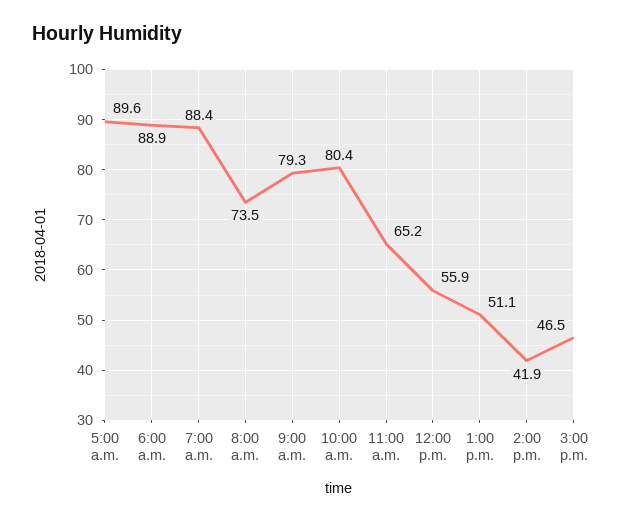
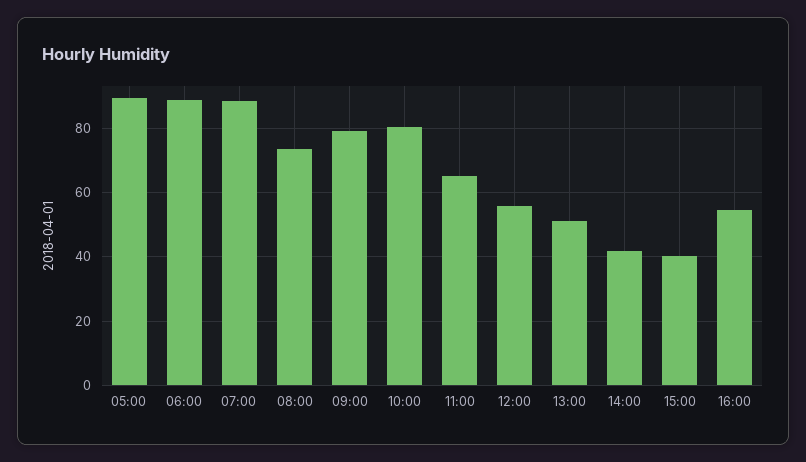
3:00 p.m.: 46.5 -> 40
16:00: none -> 54

